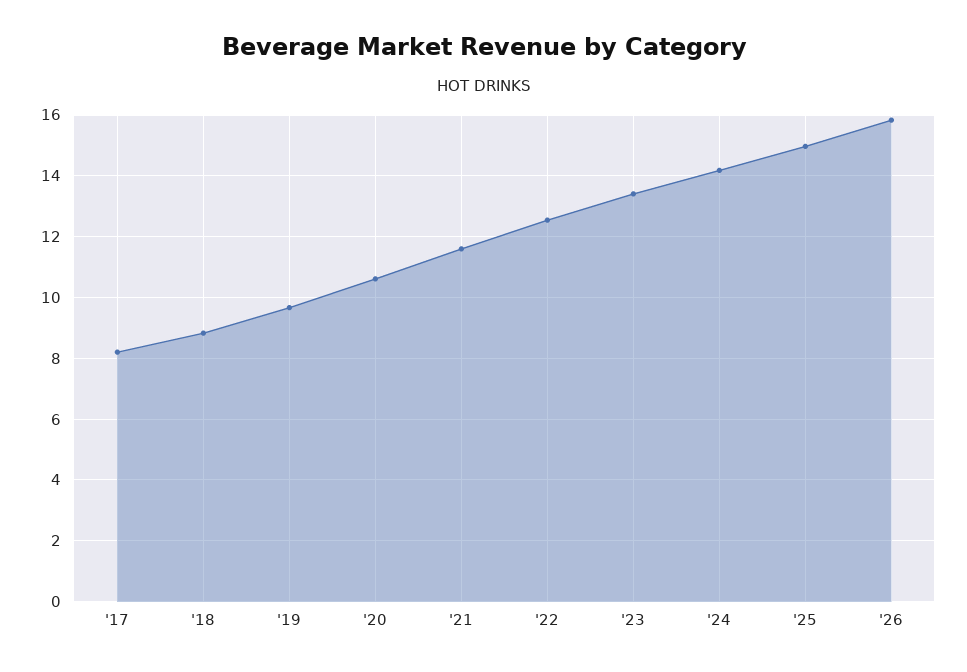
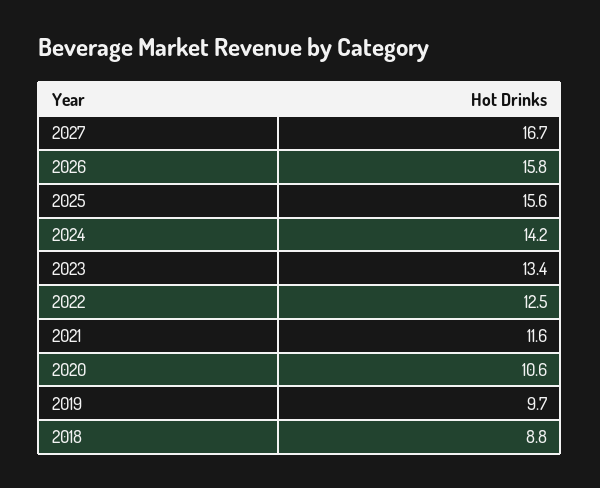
'17: 8.2 -> none
'25: 15 -> 15.6
2027: none -> 16.7

